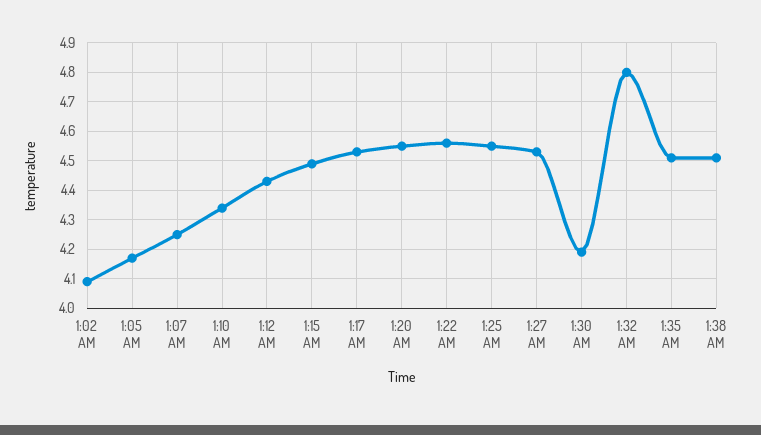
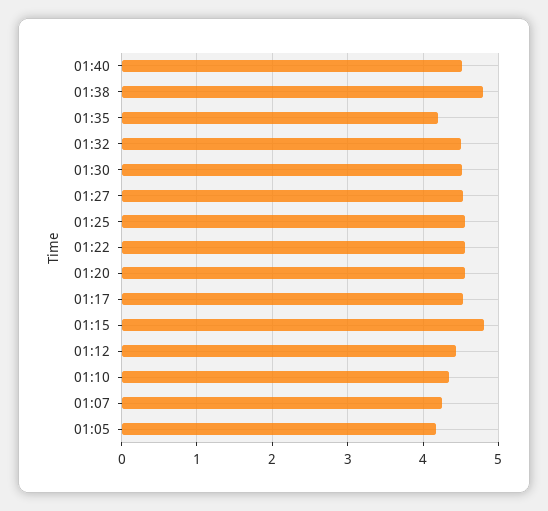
1:02 AM: 4.1 -> none
1:15 AM: 4.5 -> 4.8
1:30 AM: 4.2 -> 4.5
1:32 AM: 4.8 -> 4.5
1:35 AM: 4.5 -> 4.2
1:38 AM: 4.5 -> 4.8
01:40: none -> 4.5

